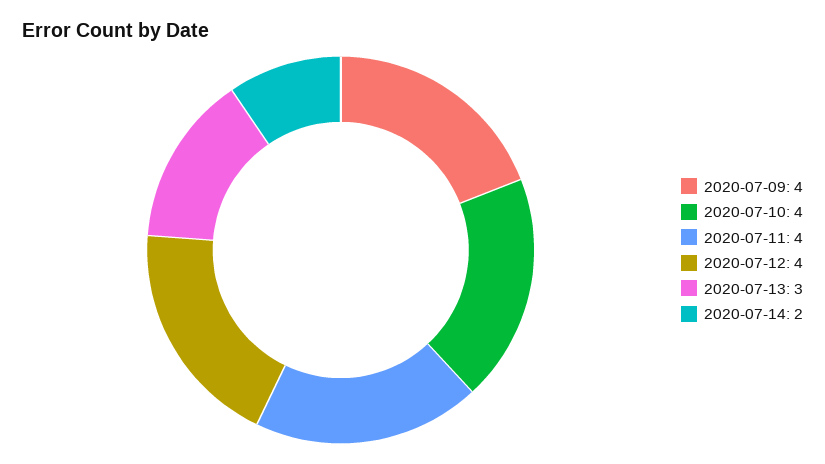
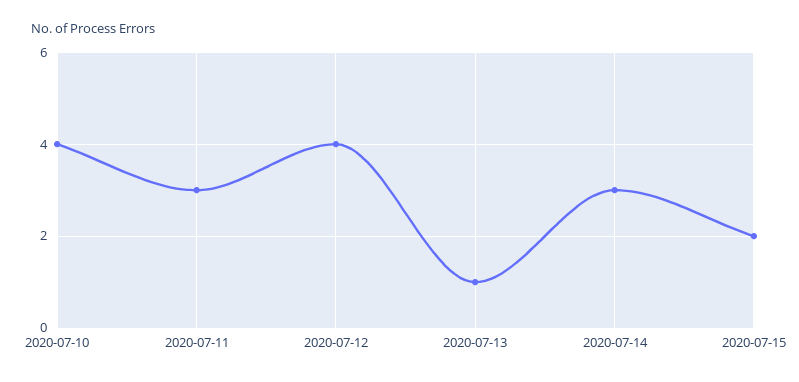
2020-07-09: 4 -> none
2020-07-11: 4 -> 3
2020-07-13: 3 -> 1
2020-07-14: 2 -> 3
2020-07-15: none -> 2

